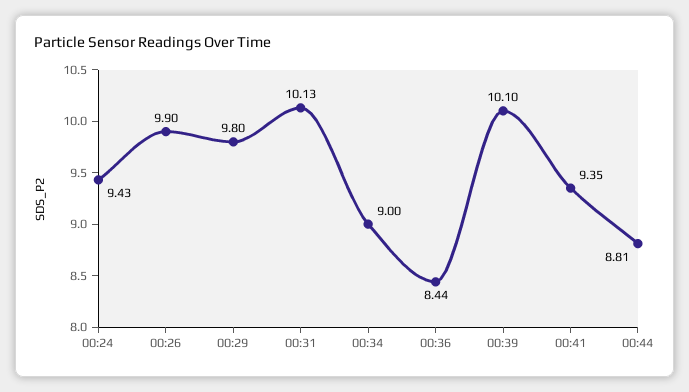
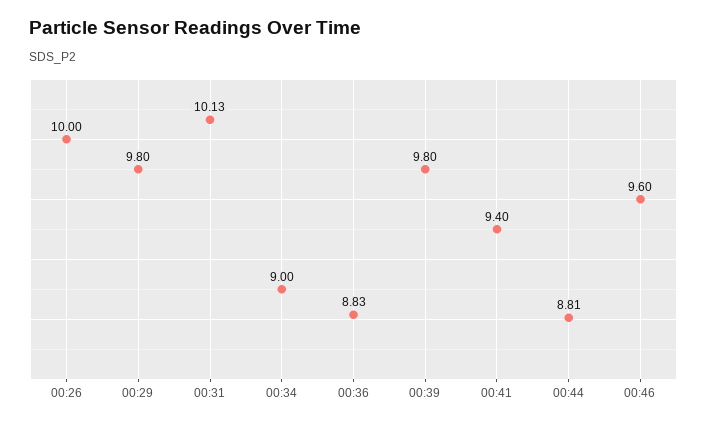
00:24: 9.43 -> none
00:26: 9.9 -> 10
00:36: 8.44 -> 8.83
00:39: 10.1 -> 9.8
00:41: 9.35 -> 9.4
00:46: none -> 9.6

